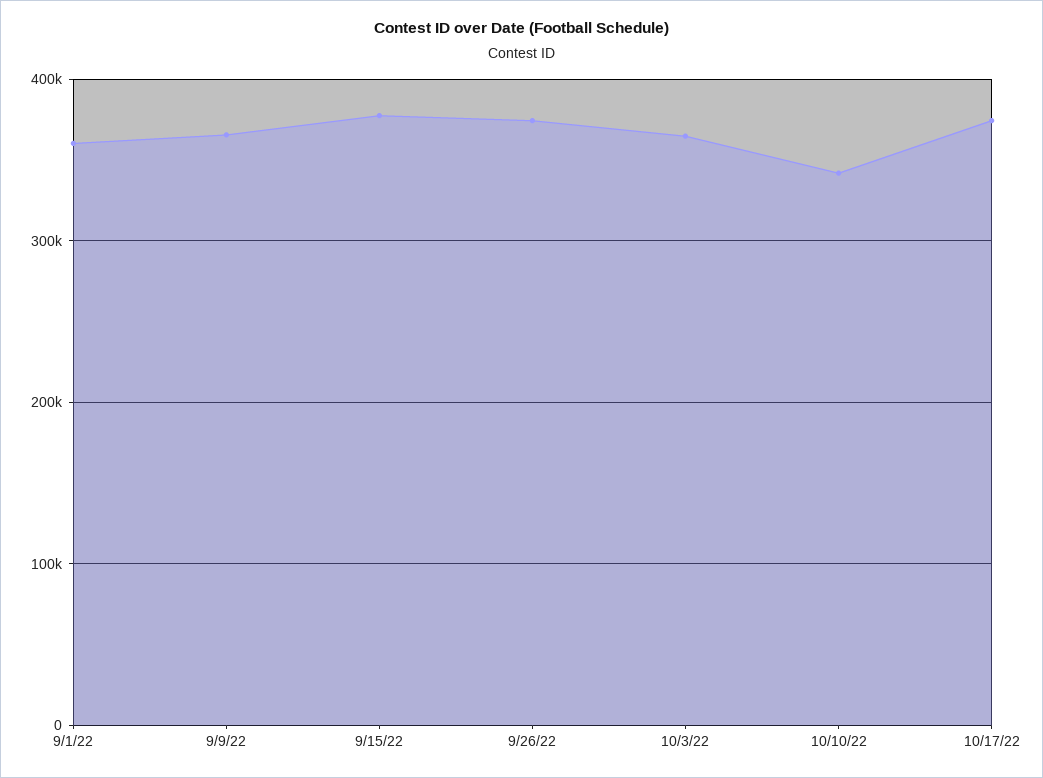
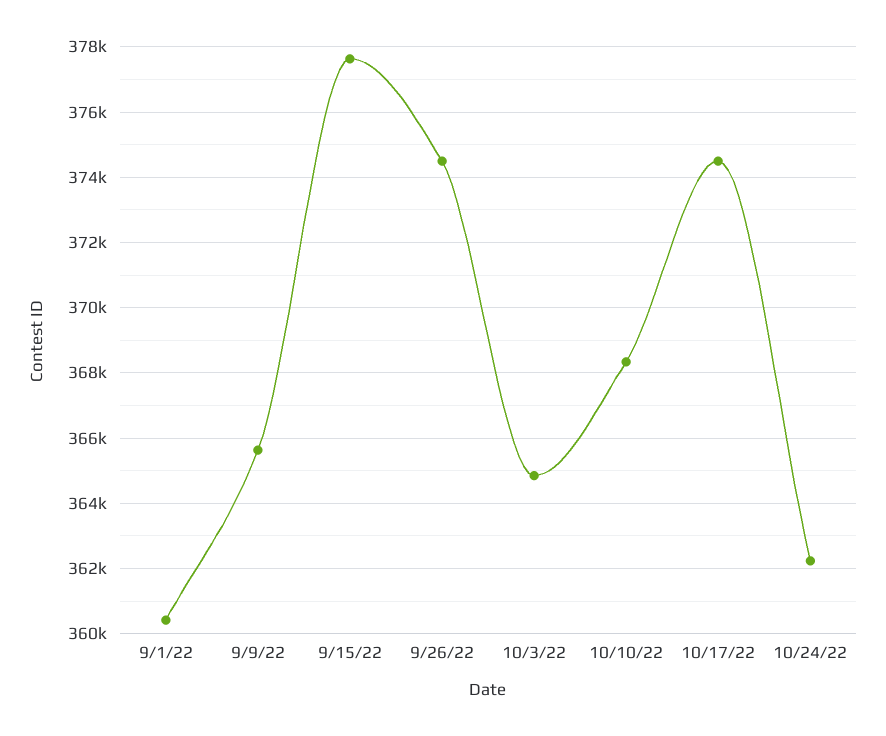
10/10/22: 340000 -> 368400
10/24/22: none -> 362200

